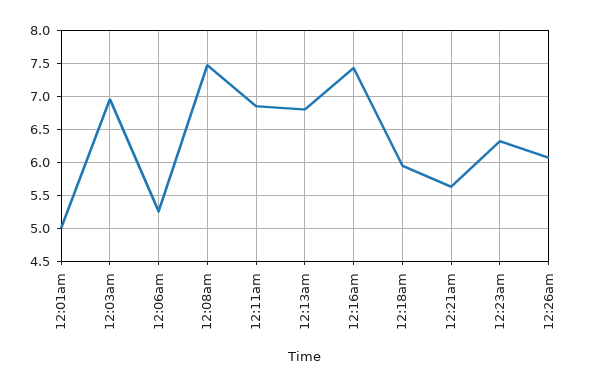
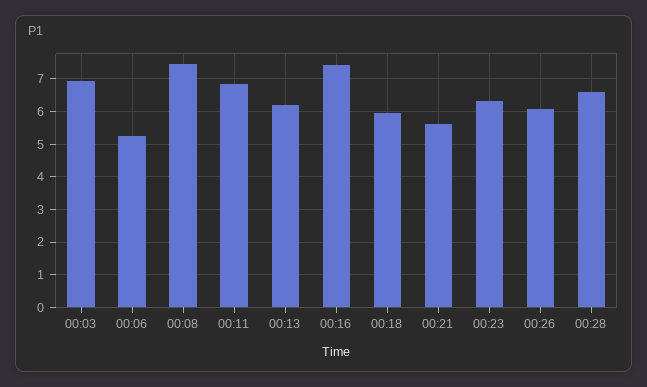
12:01am: 5 -> none
12:13am: 6.8 -> 6.2
00:28: none -> 6.6

